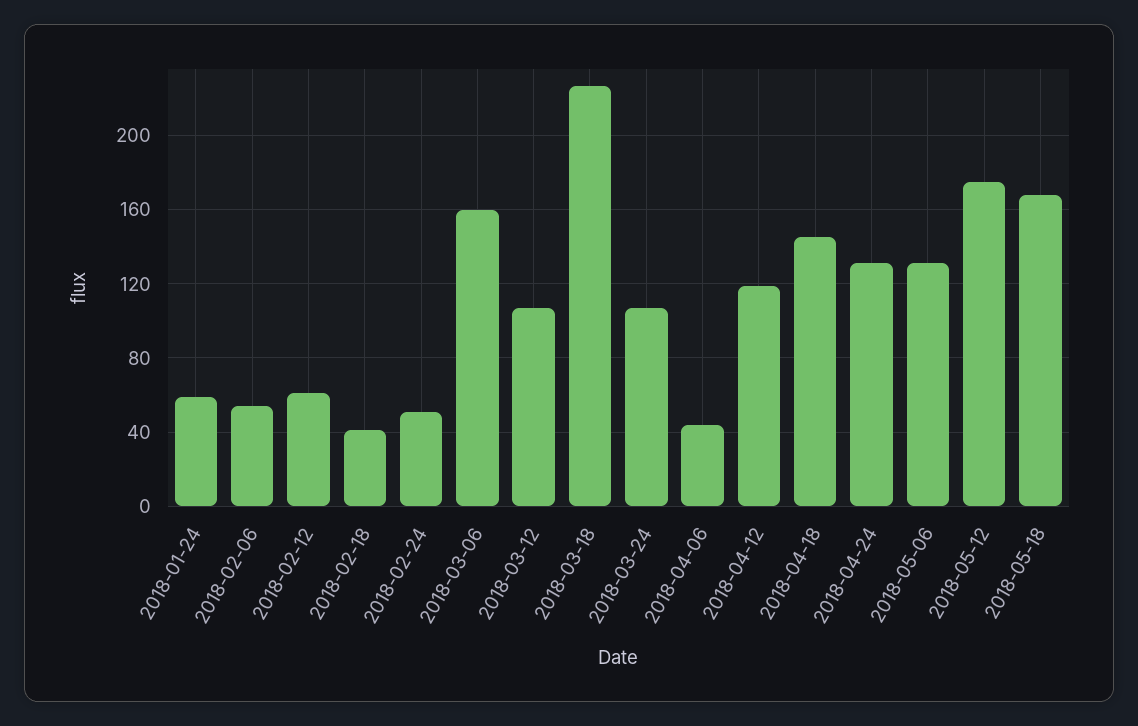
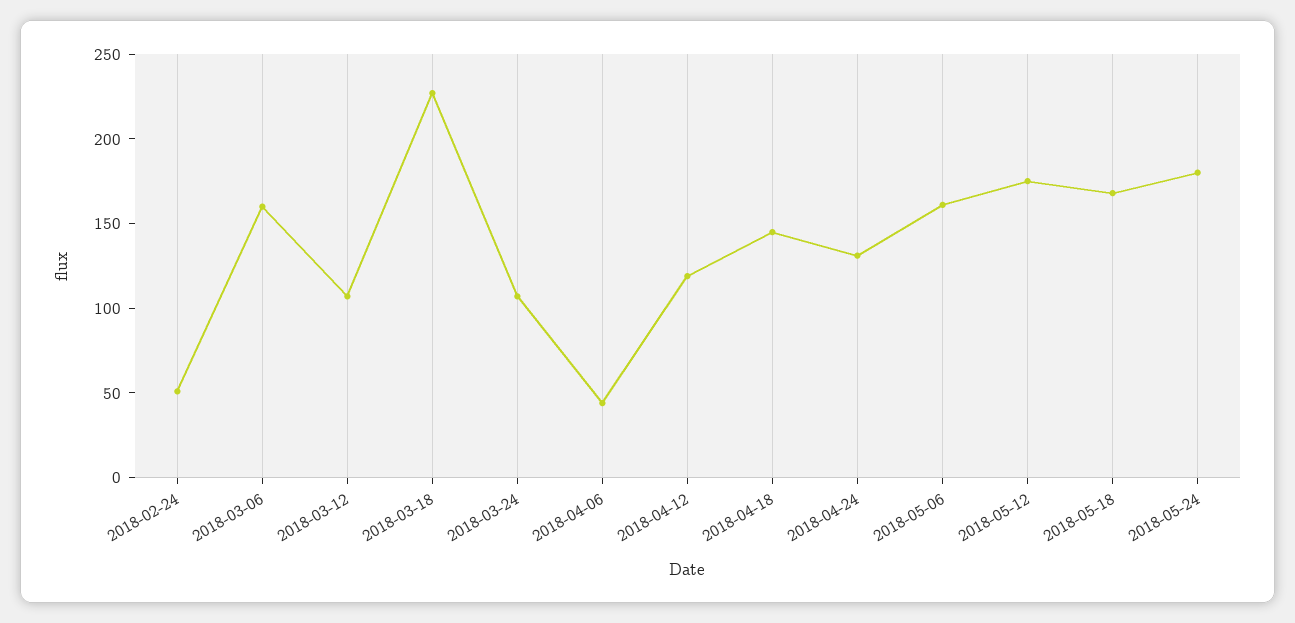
2018-01-24: 60 -> none
2018-02-06: 55 -> none
2018-02-12: 60 -> none
2018-02-18: 40 -> none
2018-05-06: 130 -> 160
2018-05-24: none -> 180

